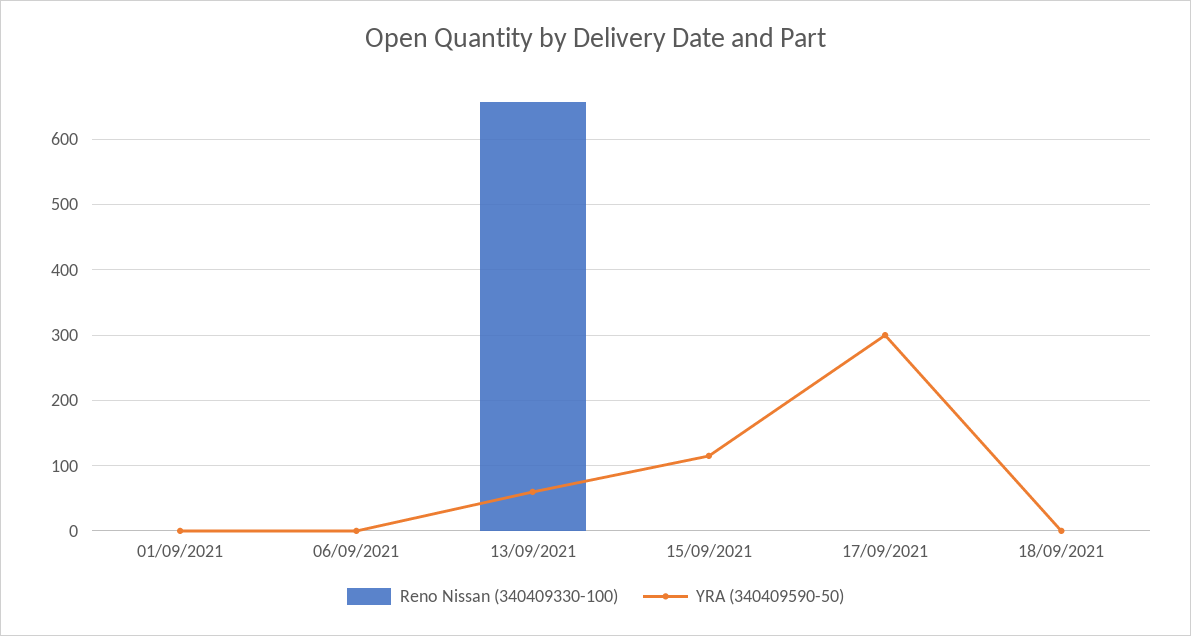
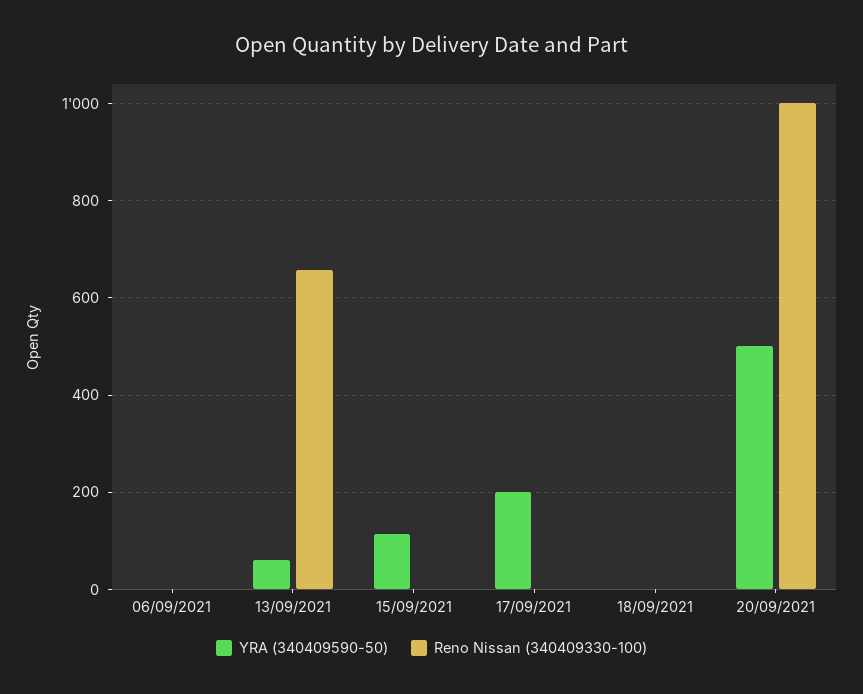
Reno Nissan (340409330-100), 01/09/2021: 0 -> none
YRA (340409590-50), 01/09/2021: 0 -> none
YRA (340409590-50), 17/09/2021: 300 -> 200
YRA (340409590-50), 20/09/2021: none -> 500
Reno Nissan (340409330-100), 20/09/2021: none -> 1000

